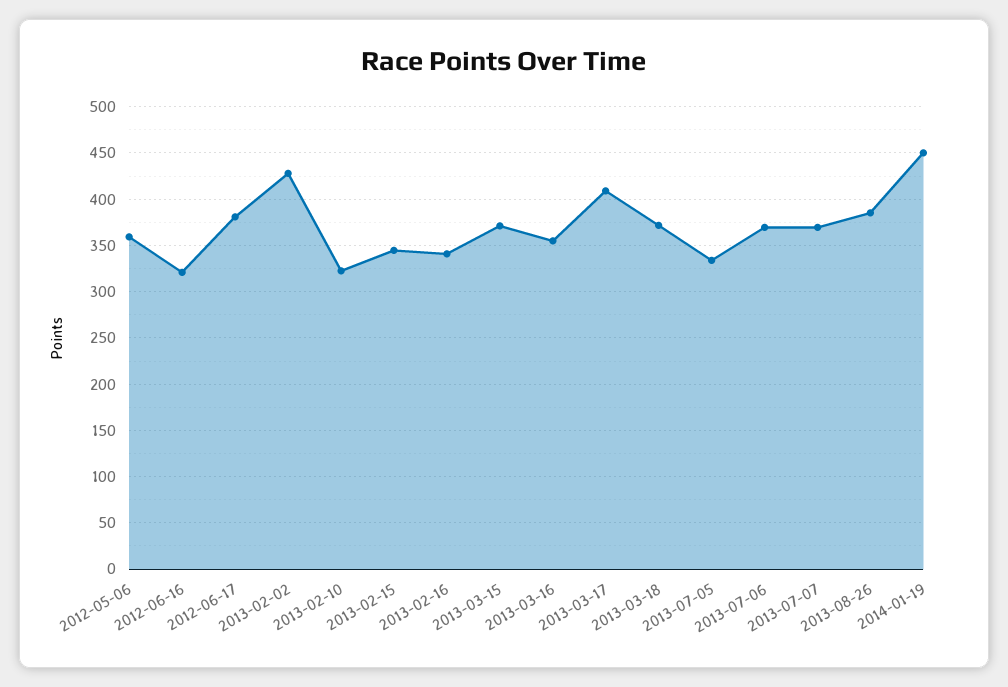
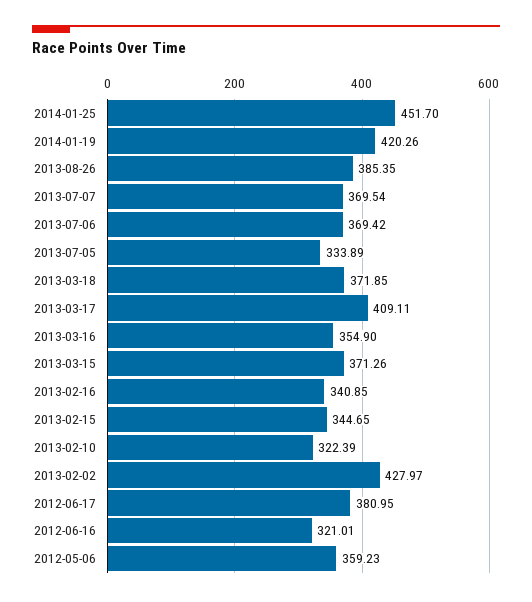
2014-01-19: 450 -> 420.26
2014-01-25: none -> 451.7

